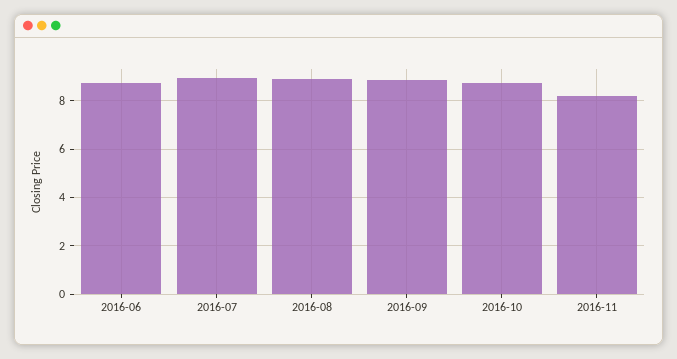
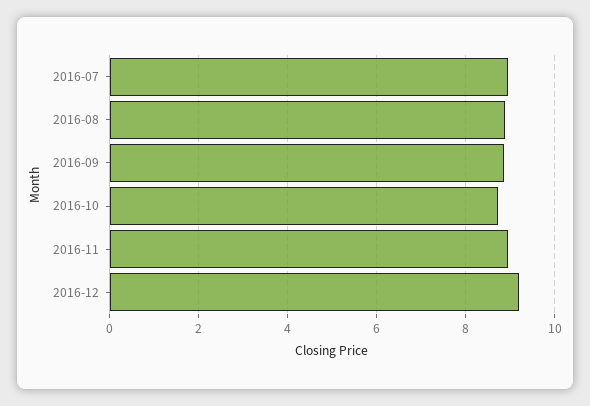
2016-06: 8.75 -> none
2016-11: 8.25 -> 9
2016-12: none -> 9.2

